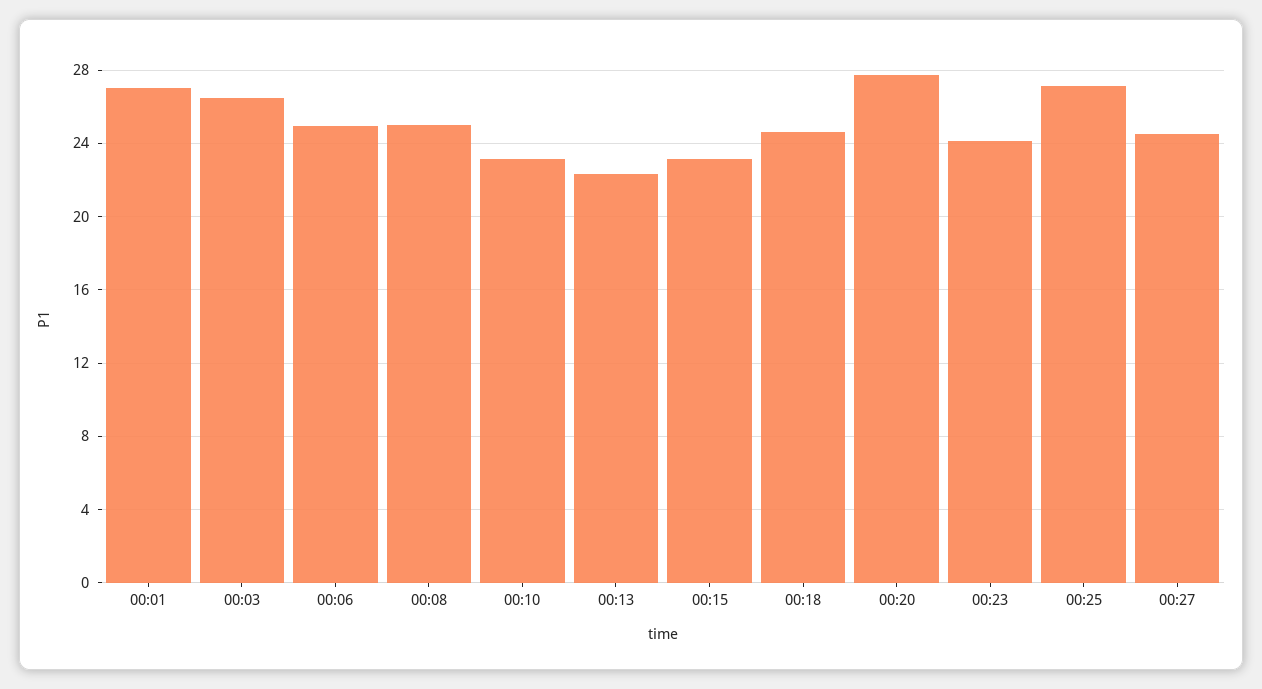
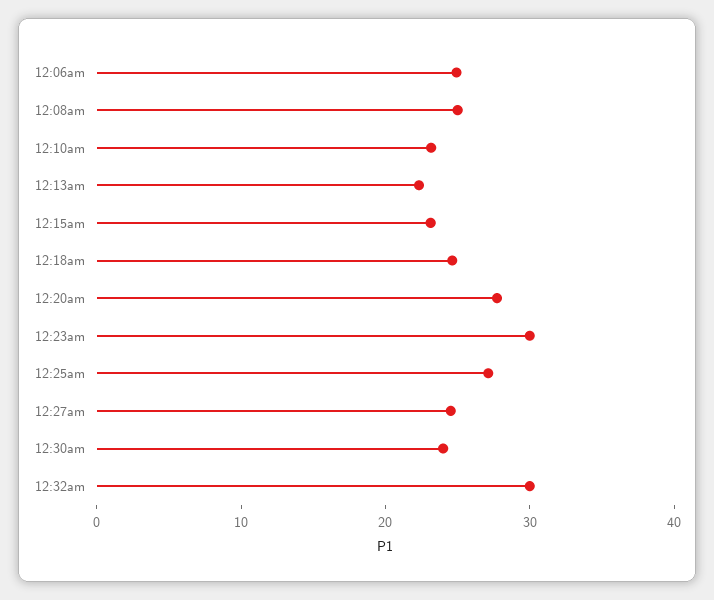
00:01: 27 -> none
00:03: 26.5 -> none
00:23: 24 -> 30
12:30am: none -> 24
12:32am: none -> 30

